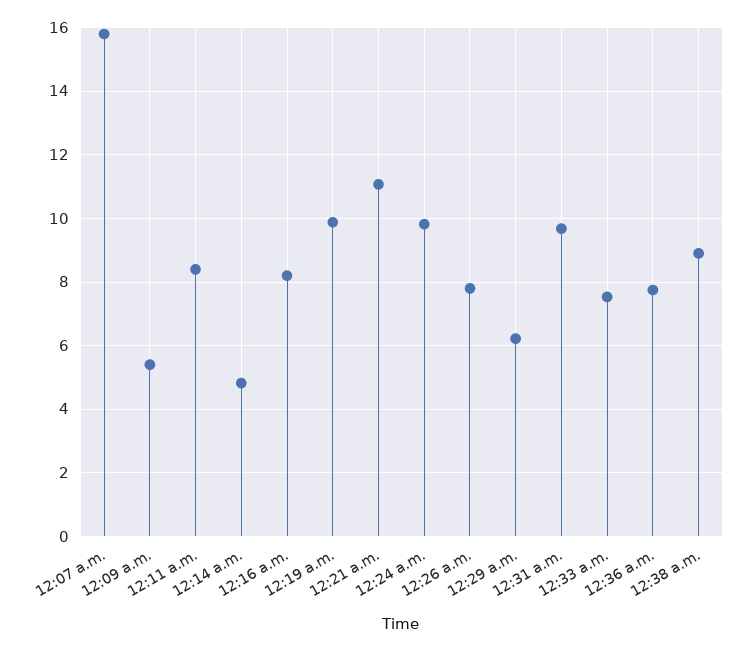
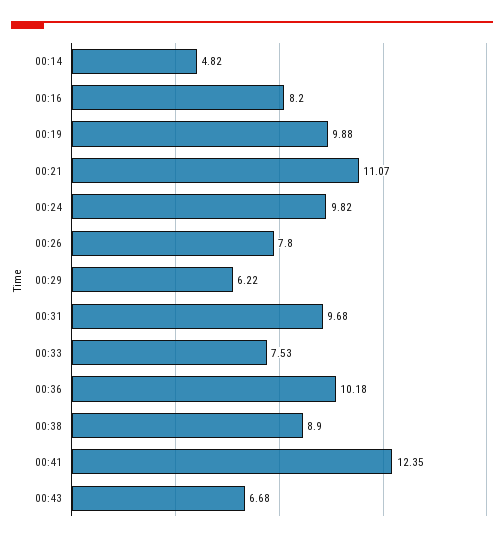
12:07 a.m.: 15.8 -> none
12:09 a.m.: 5.4 -> none
12:11 a.m.: 8.4 -> none
12:36 a.m.: 7.8 -> 10.18
00:41: none -> 12.35
00:43: none -> 6.68

